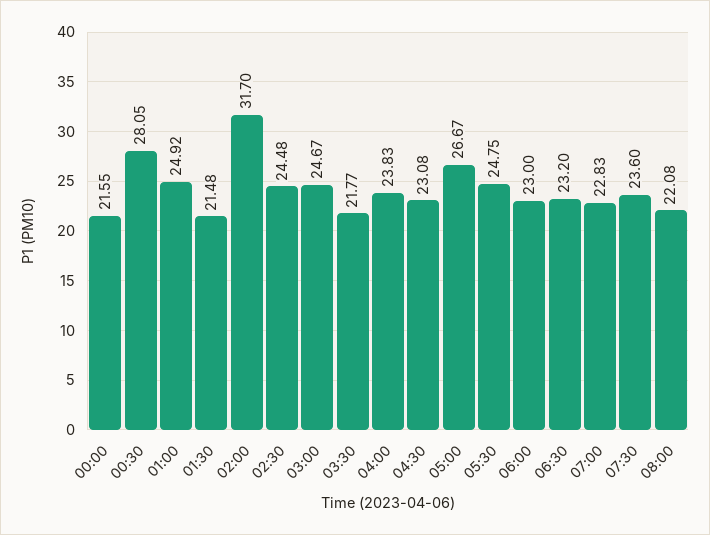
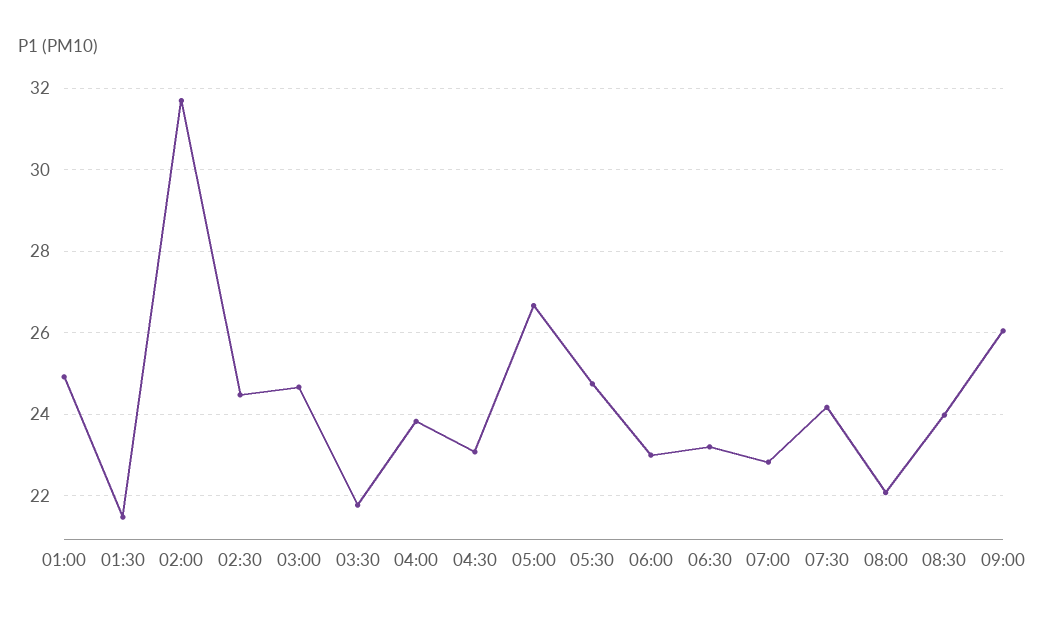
00:00: 21.55 -> none
00:30: 28.05 -> none
07:30: 23.6 -> 24.2
08:30: none -> 24
09:00: none -> 26

